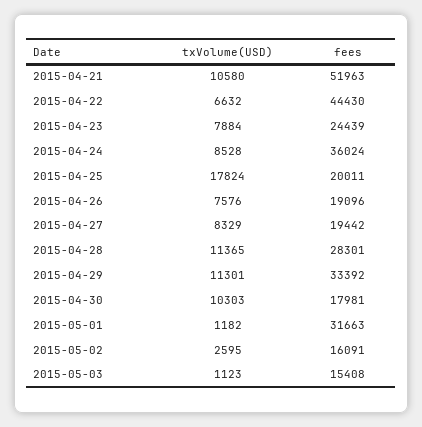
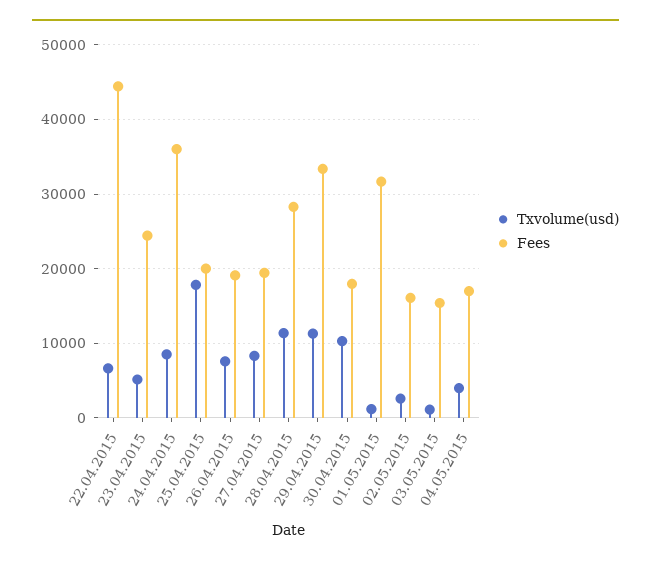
txVolume(USD), 2015-04-21: 10580 -> none
fees, 2015-04-21: 51963 -> none
txVolume(USD), 2015-04-23: 7884 -> 5000
txVolume(USD), 04.05.2015: none -> 4000
fees, 04.05.2015: none -> 17000

